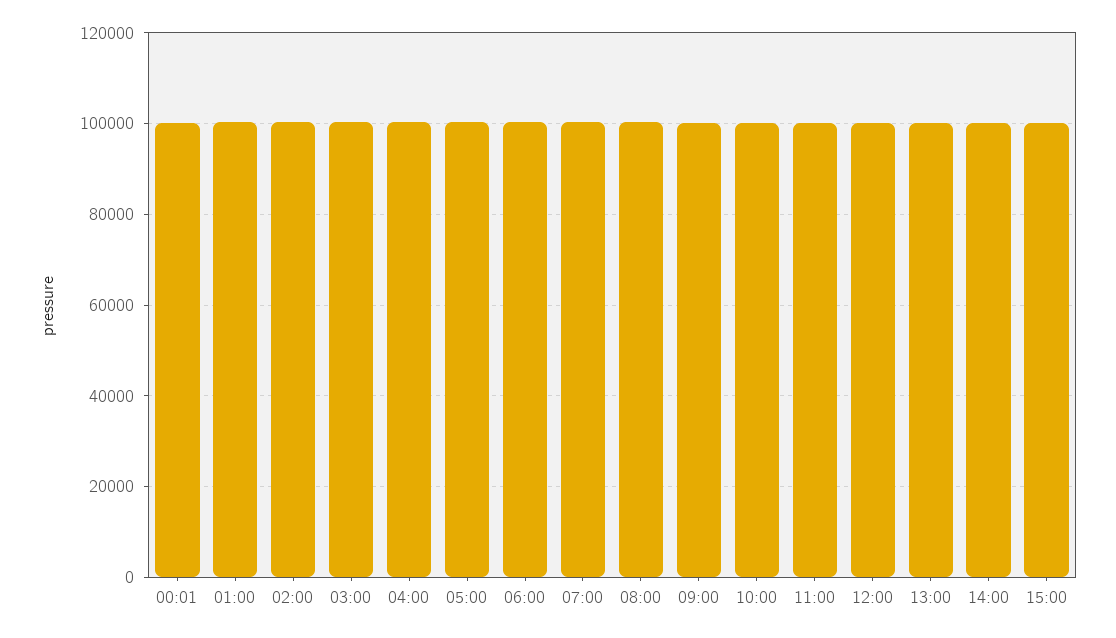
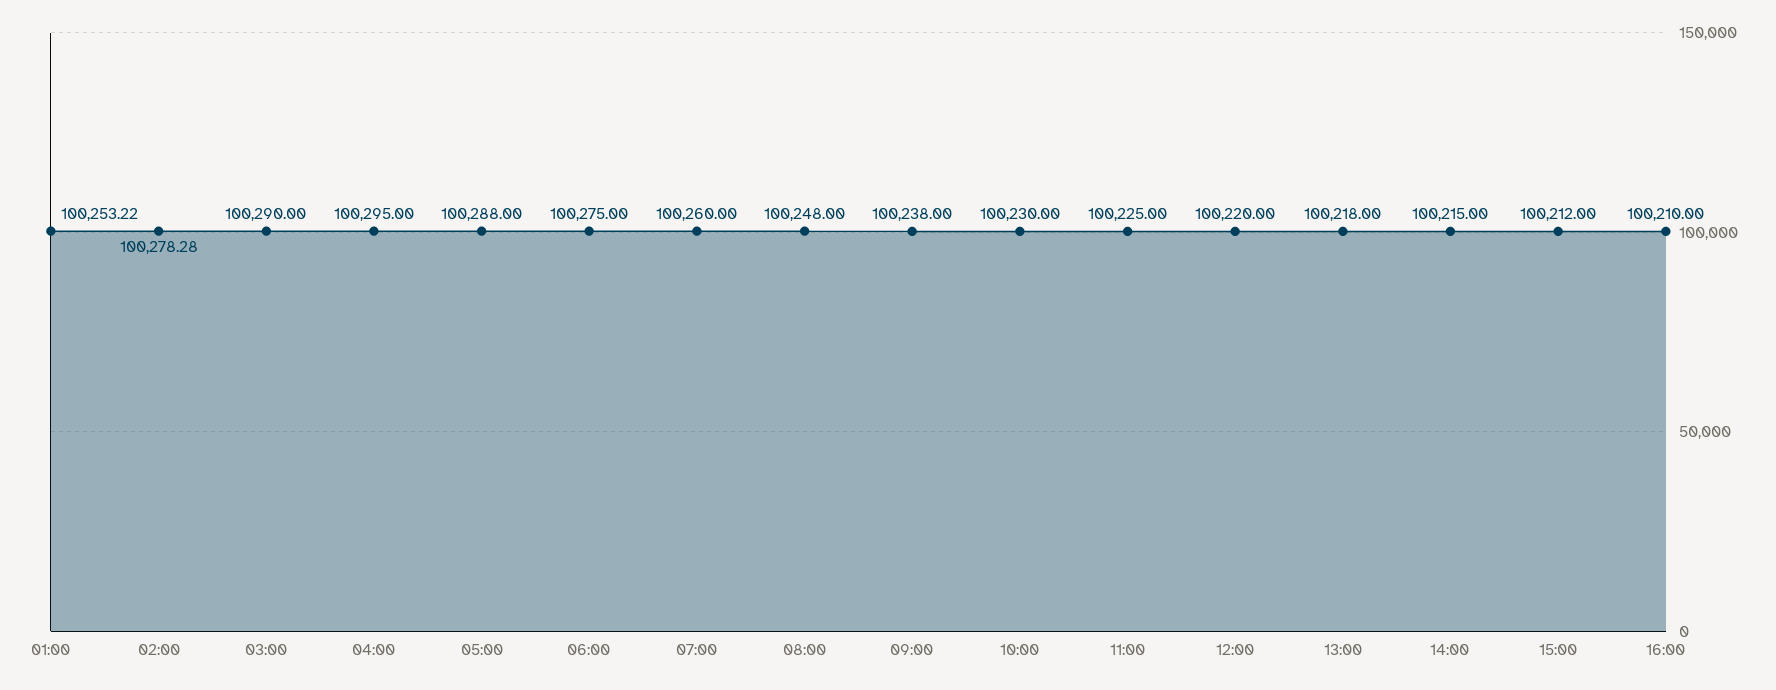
00:01: 100000 -> none
16:00: none -> 100210

